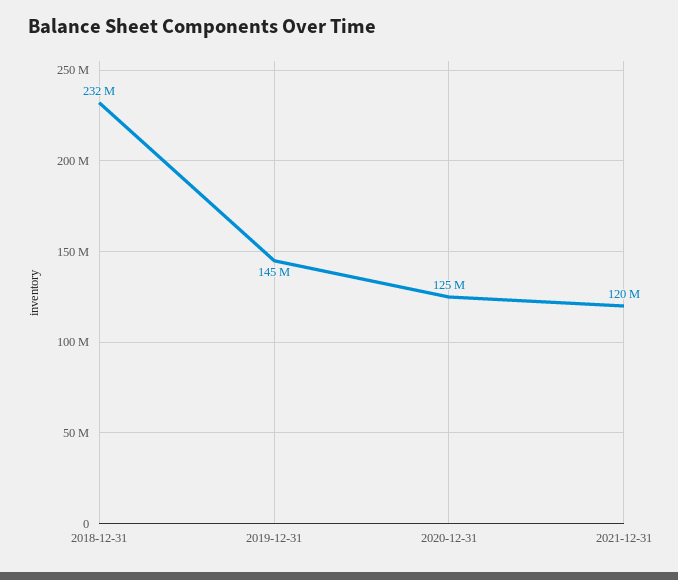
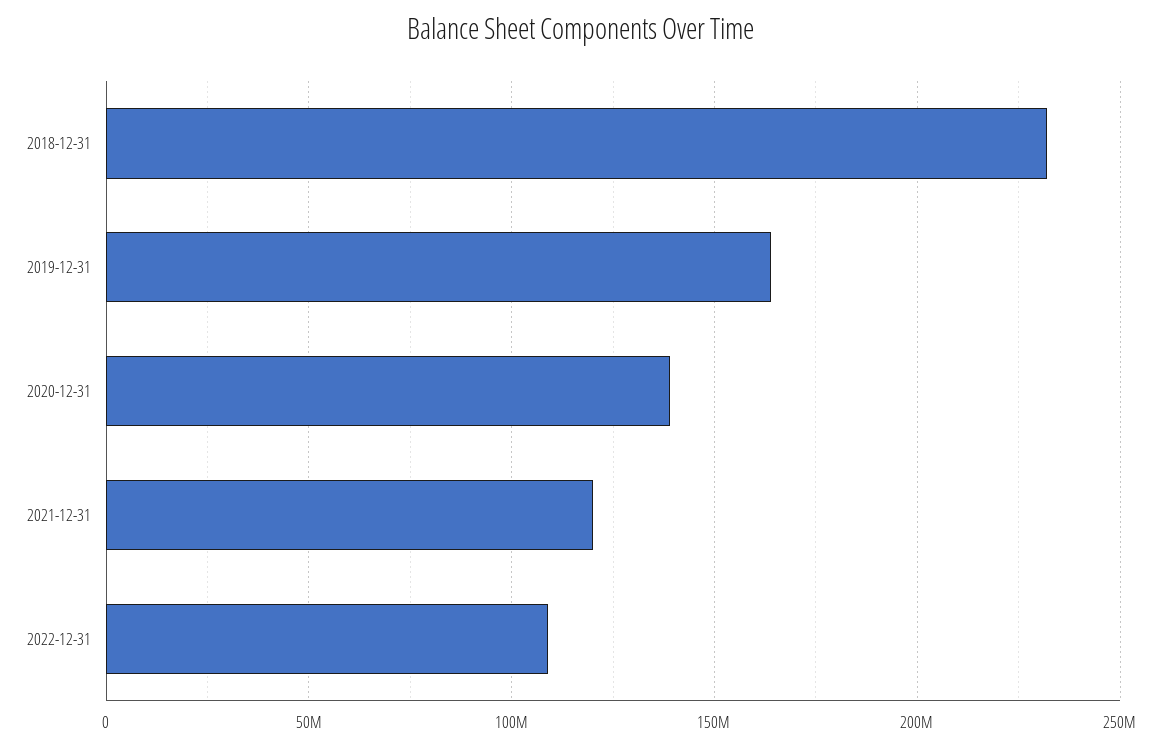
2019-12-31: 145000000 -> 165000000
2020-12-31: 125000000 -> 140000000
2022-12-31: none -> 110000000

